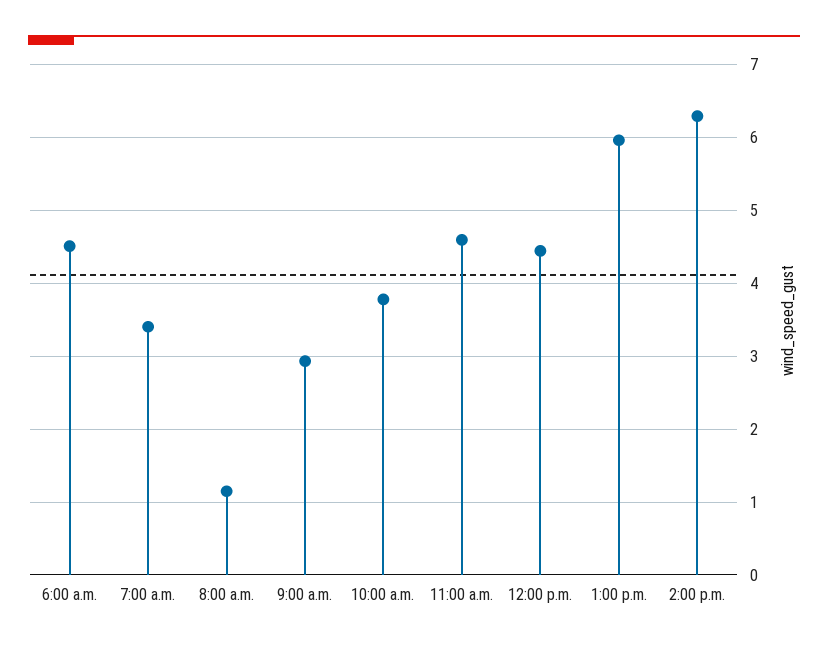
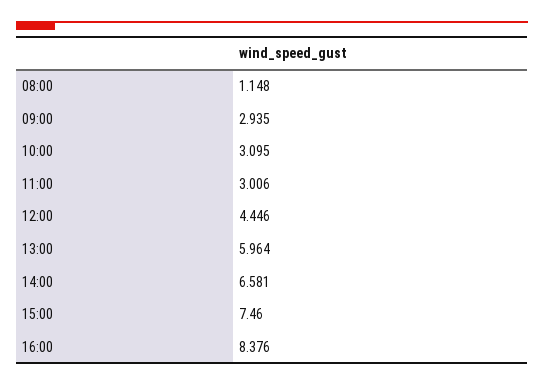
6:00 a.m.: 4.5 -> none
7:00 a.m.: 3.4 -> none
10:00 a.m.: 3.8 -> 3.095
11:00 a.m.: 4.6 -> 3.006
2:00 p.m.: 6.3 -> 6.581
15:00: none -> 7.46
16:00: none -> 8.376

